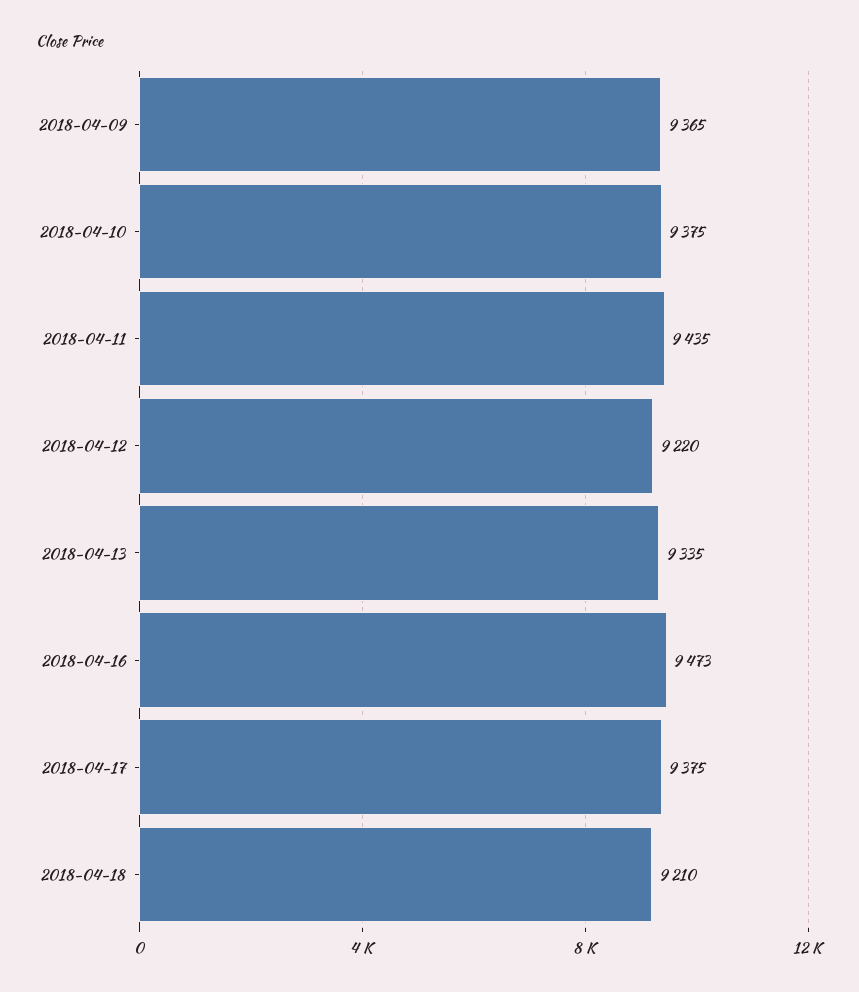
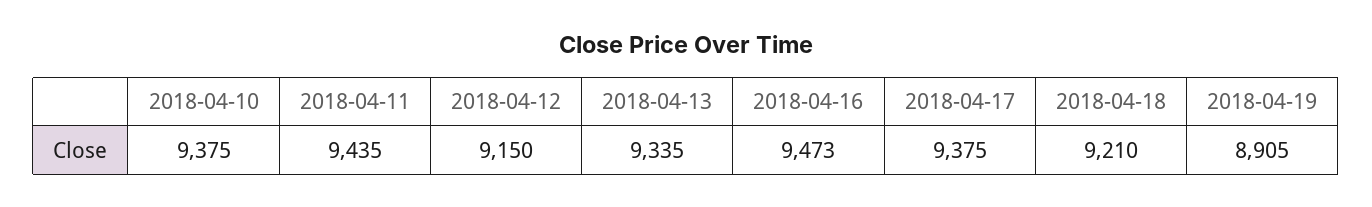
2018-04-09: 9365 -> none
2018-04-12: 9220 -> 9150
2018-04-19: none -> 8905

